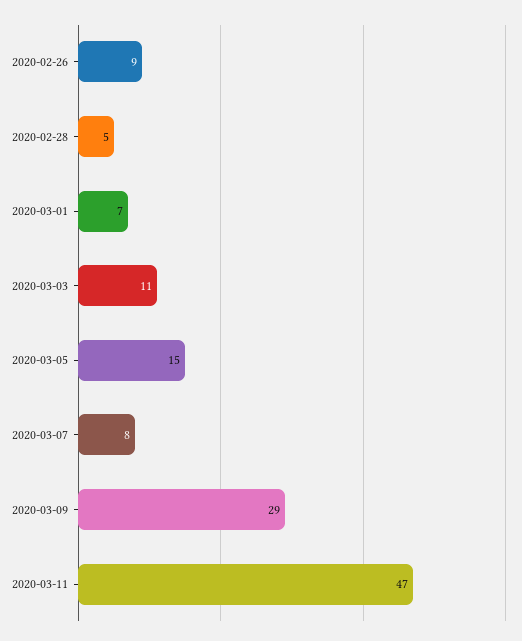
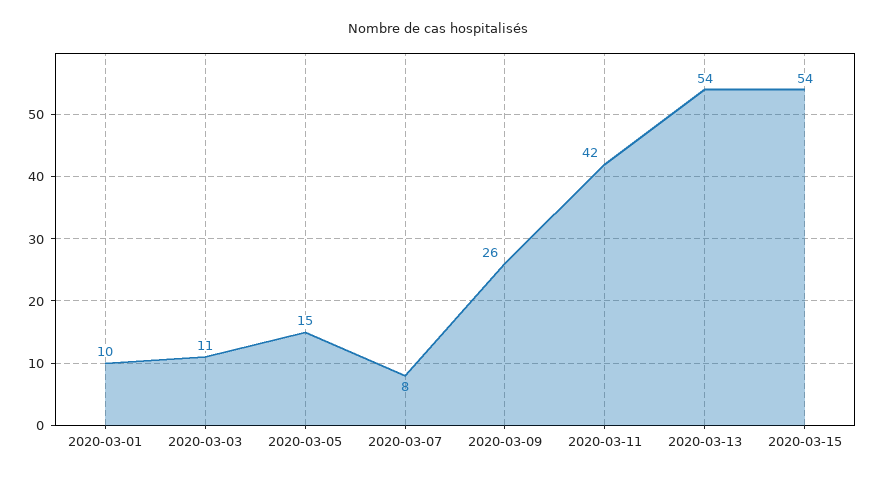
2020-02-26: 9 -> none
2020-02-28: 5 -> none
2020-03-01: 7 -> 10
2020-03-09: 29 -> 26
2020-03-11: 47 -> 42
2020-03-13: none -> 54
2020-03-15: none -> 54

